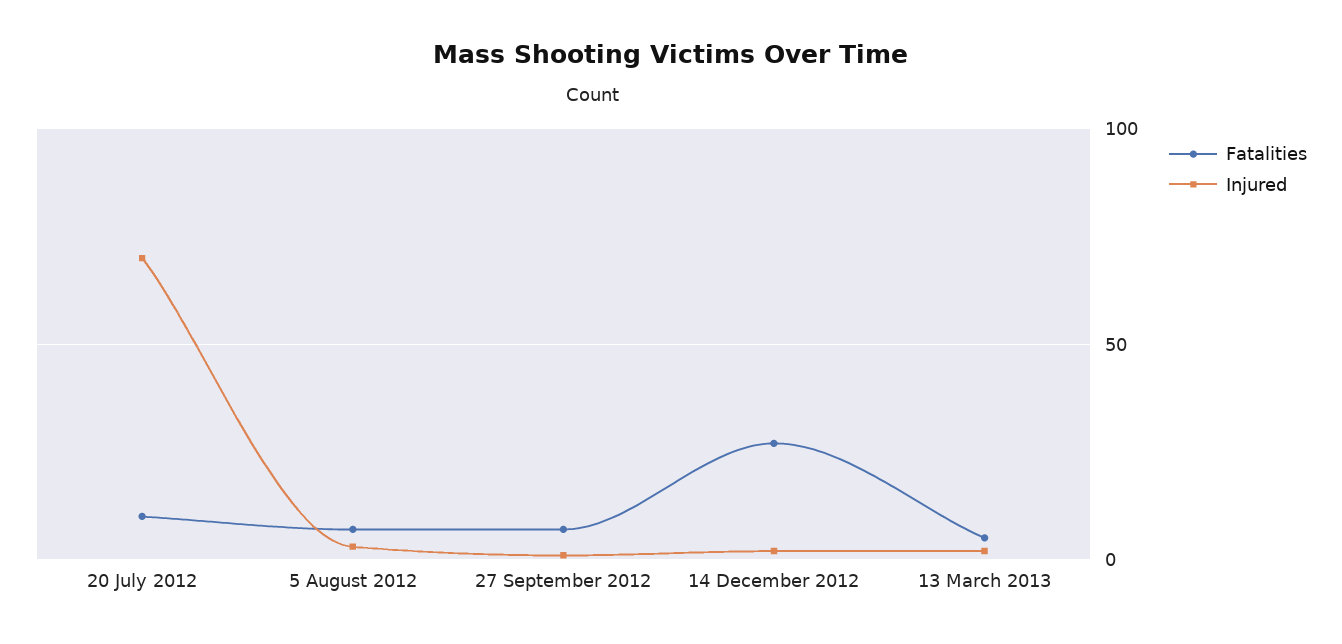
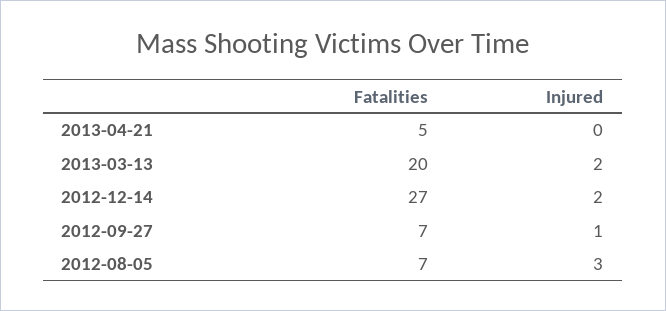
Fatalities, 20 July 2012: 10 -> none
Injured, 20 July 2012: 70 -> none
Fatalities, 13 March 2013: 5 -> 20
Fatalities, 2013-04-21: none -> 5
Injured, 2013-04-21: none -> 0

